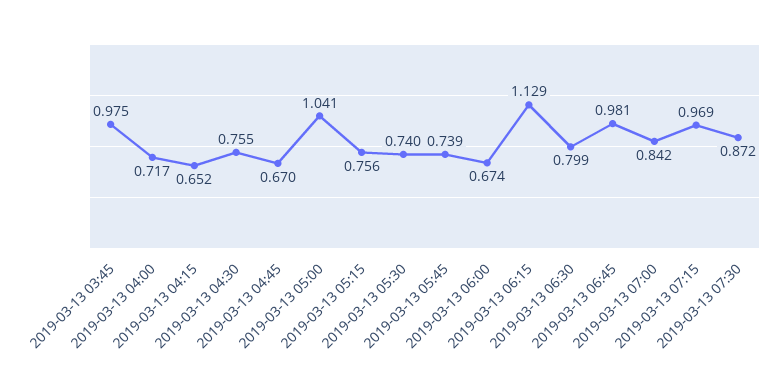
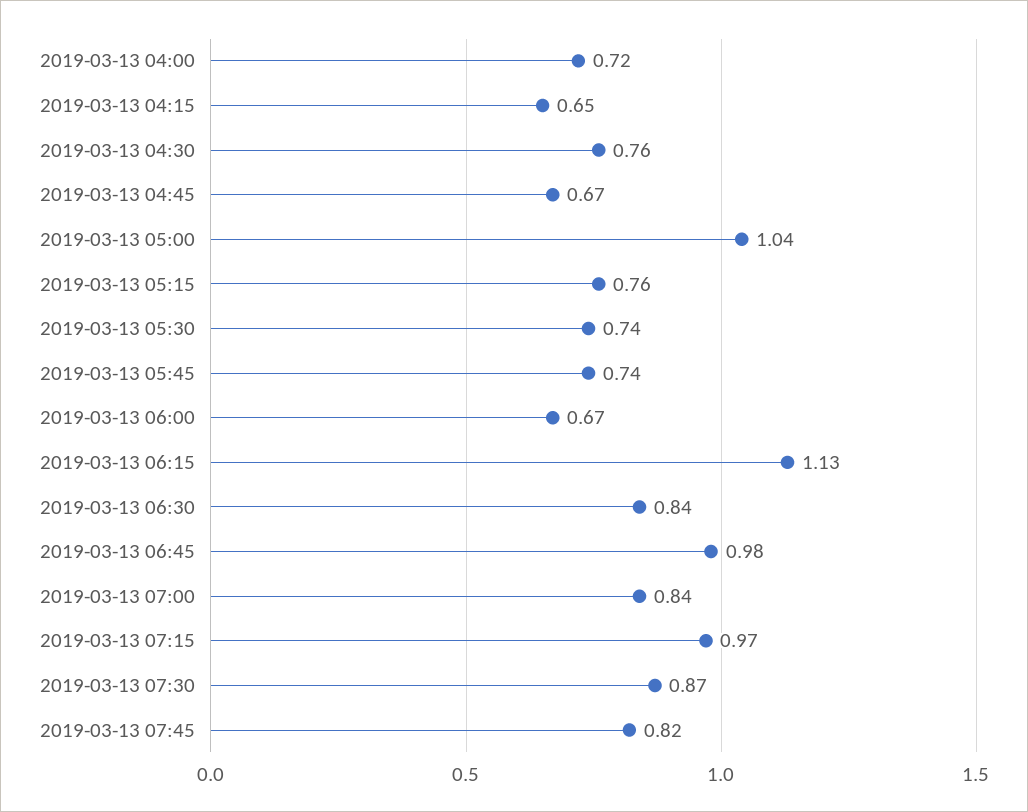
2019-03-13 03:45: 0.975 -> none
2019-03-13 06:30: 0.799 -> 0.84
2019-03-13 07:45: none -> 0.82

